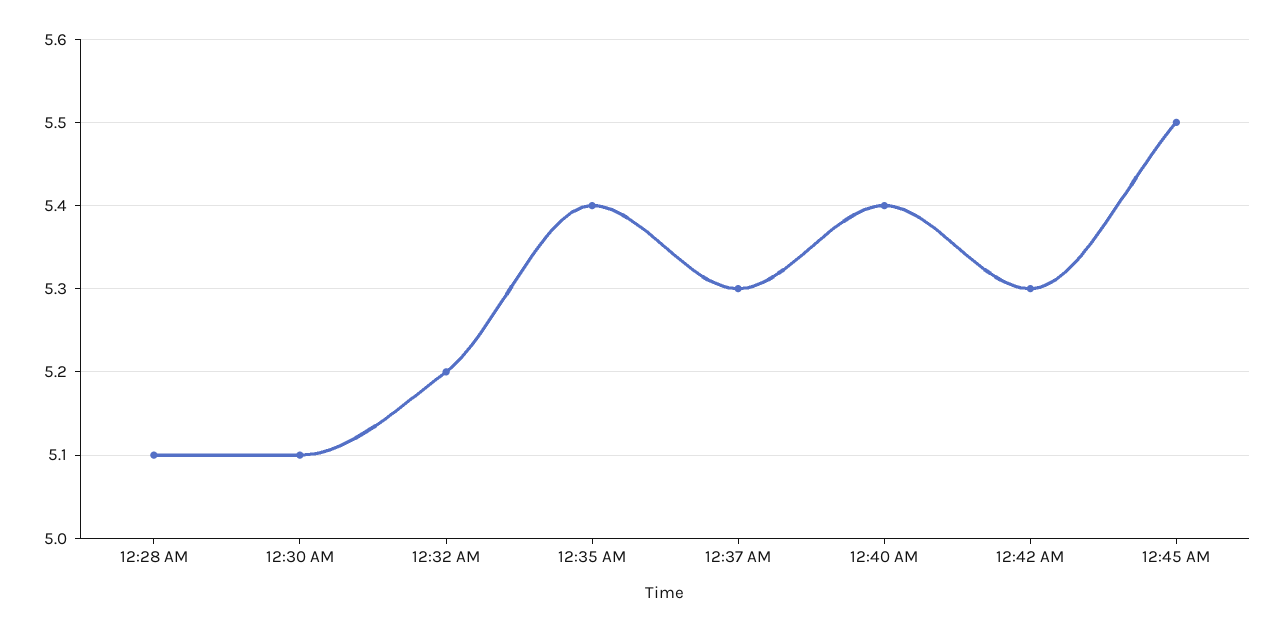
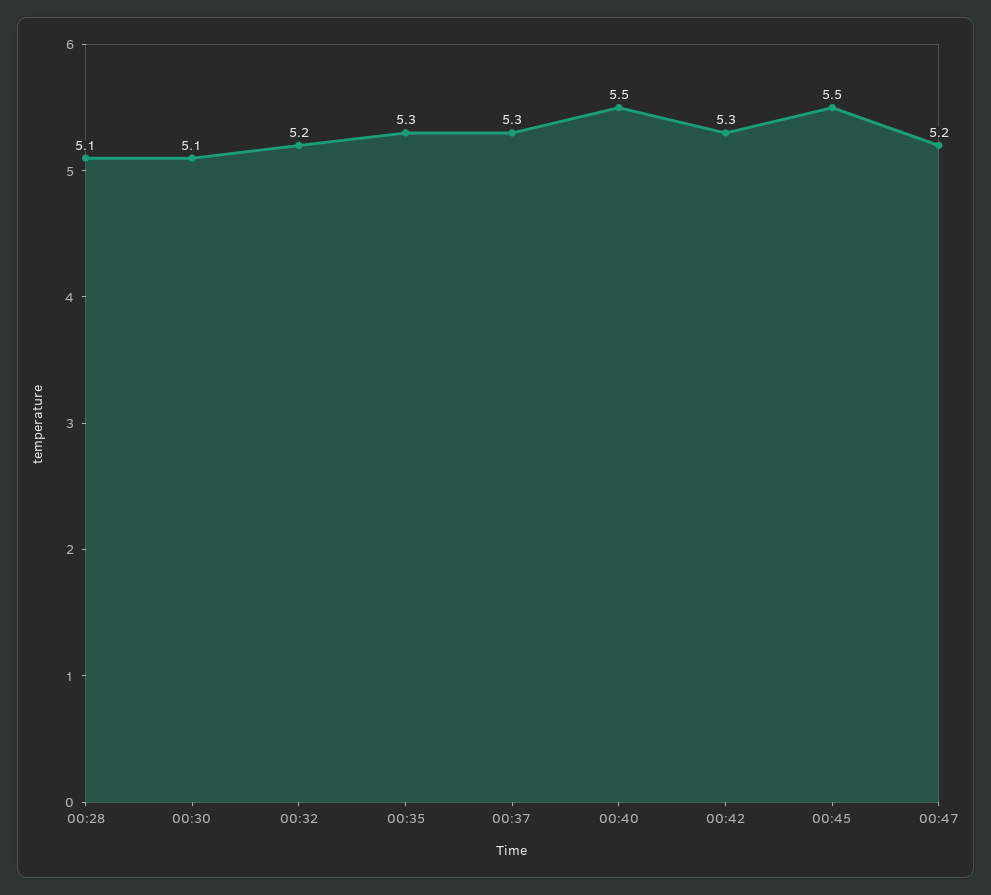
12:35 AM: 5.4 -> 5.3
12:40 AM: 5.4 -> 5.5
00:47: none -> 5.2

